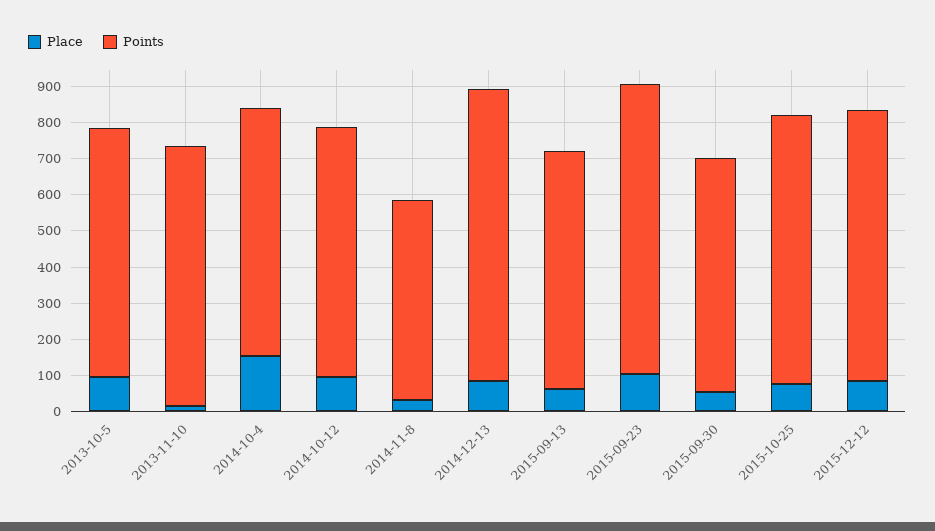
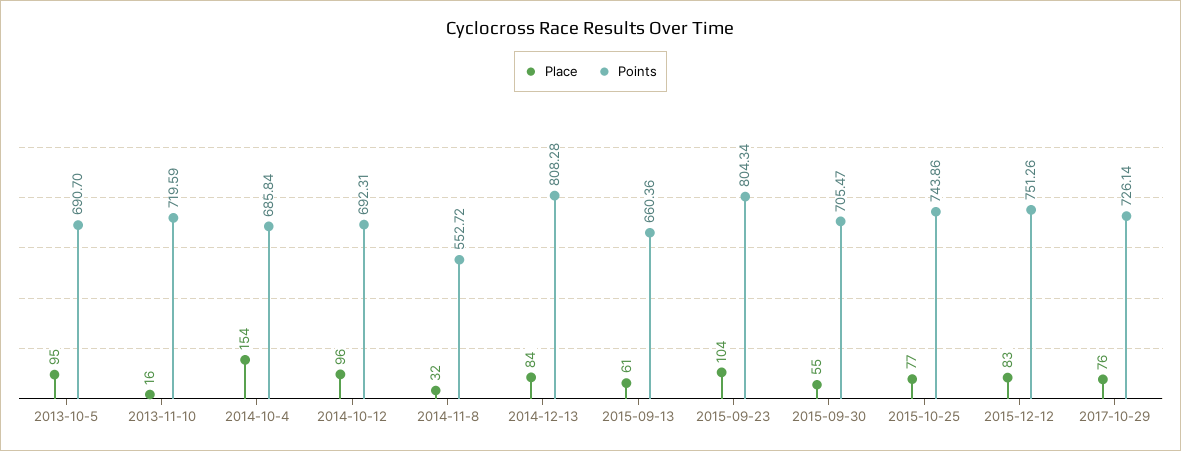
Points, 2015-09-30: 650 -> 705.47
Place, 2017-10-29: none -> 76
Points, 2017-10-29: none -> 726.14

